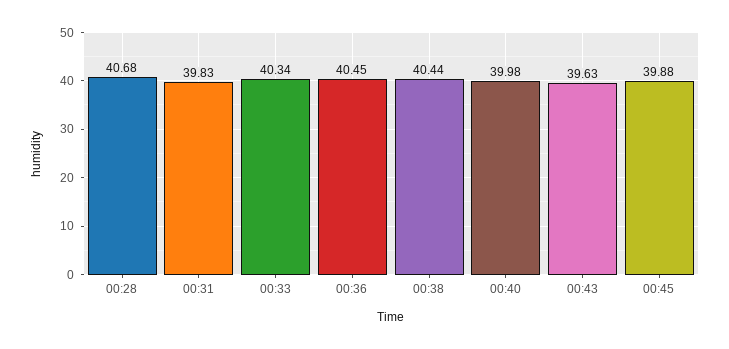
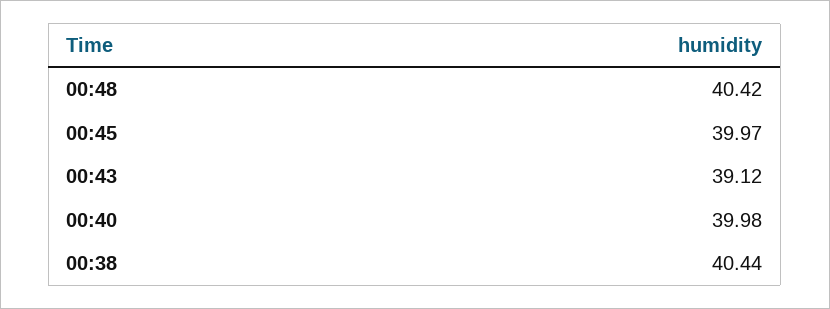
00:28: 40.68 -> none
00:31: 39.83 -> none
00:33: 40.34 -> none
00:36: 40.45 -> none
00:43: 39.63 -> 39.12
00:45: 39.88 -> 39.97
00:48: none -> 40.42

